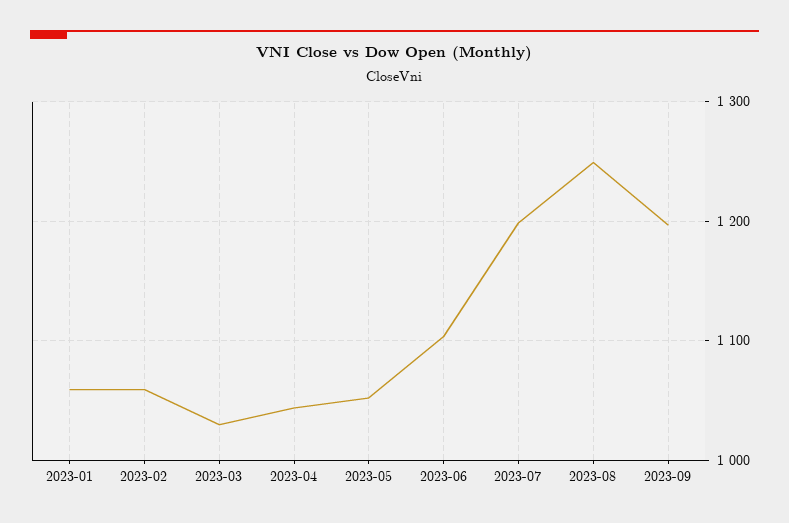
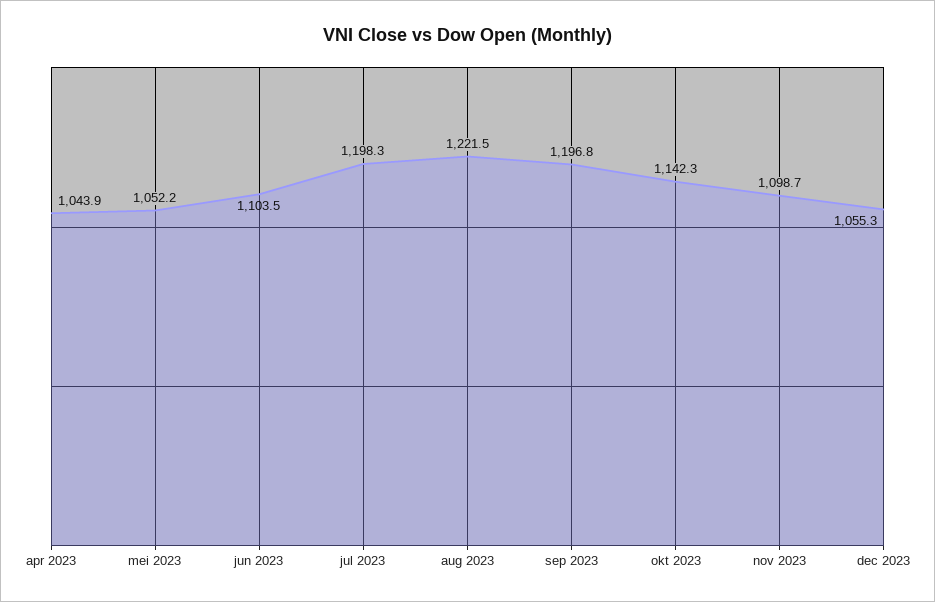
2023-01: 1060 -> none
2023-02: 1060 -> none
2023-03: 1030 -> none
2023-08: 1250 -> 1221.5
okt 2023: none -> 1142.3
nov 2023: none -> 1098.7
dec 2023: none -> 1055.3

